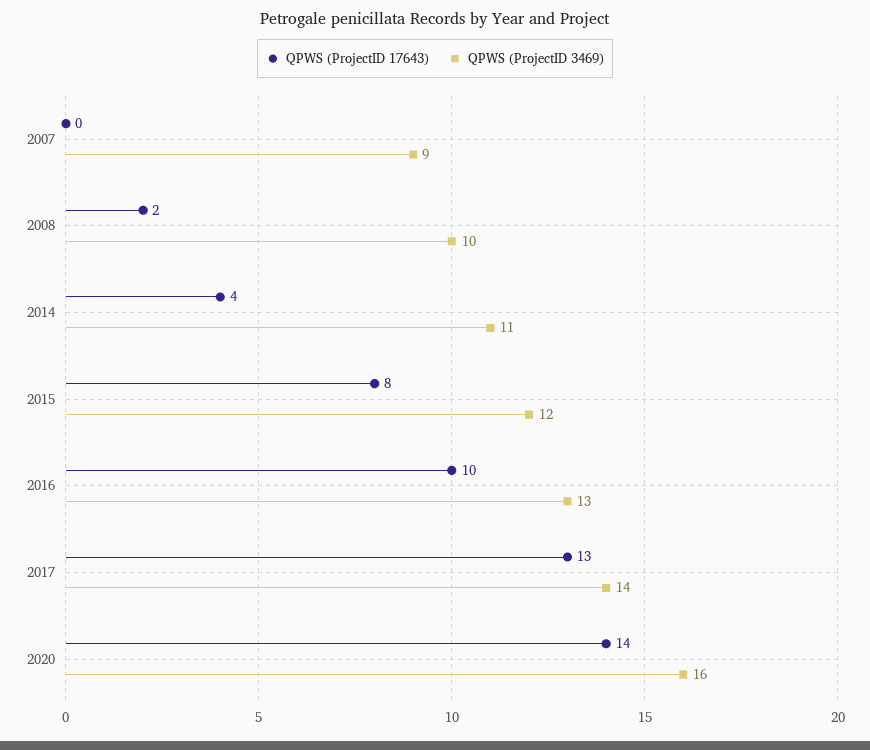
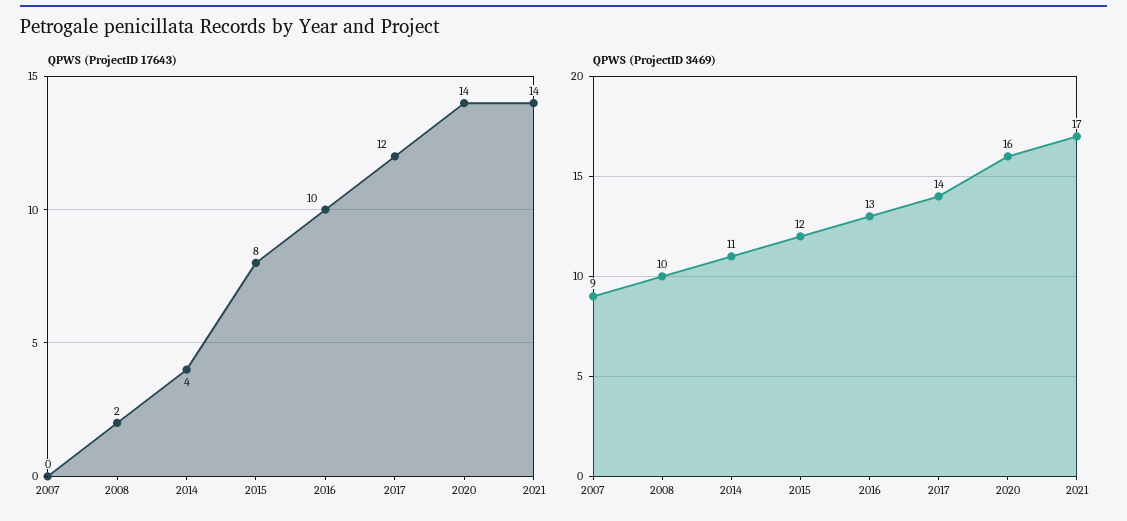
QPWS (ProjectID 17643), 2017: 13 -> 12
QPWS (ProjectID 17643), 2021: none -> 14
QPWS (ProjectID 3469), 2021: none -> 17

